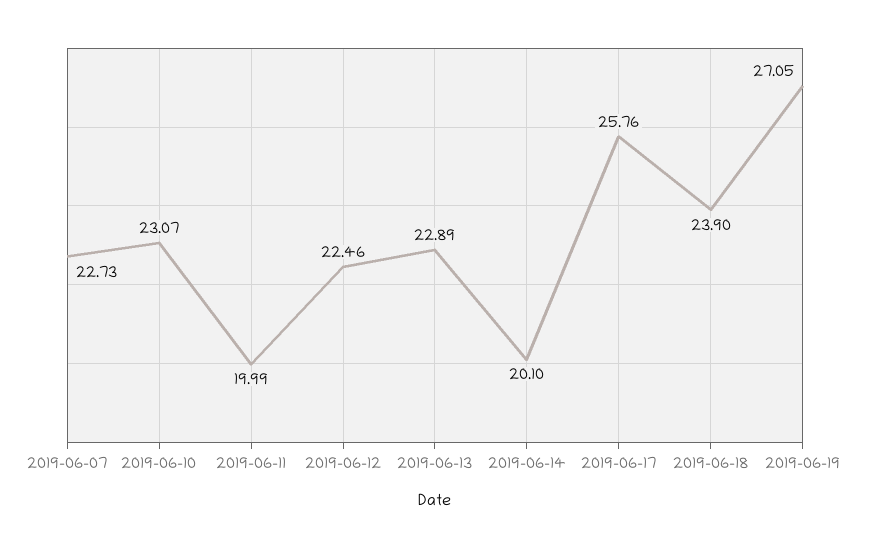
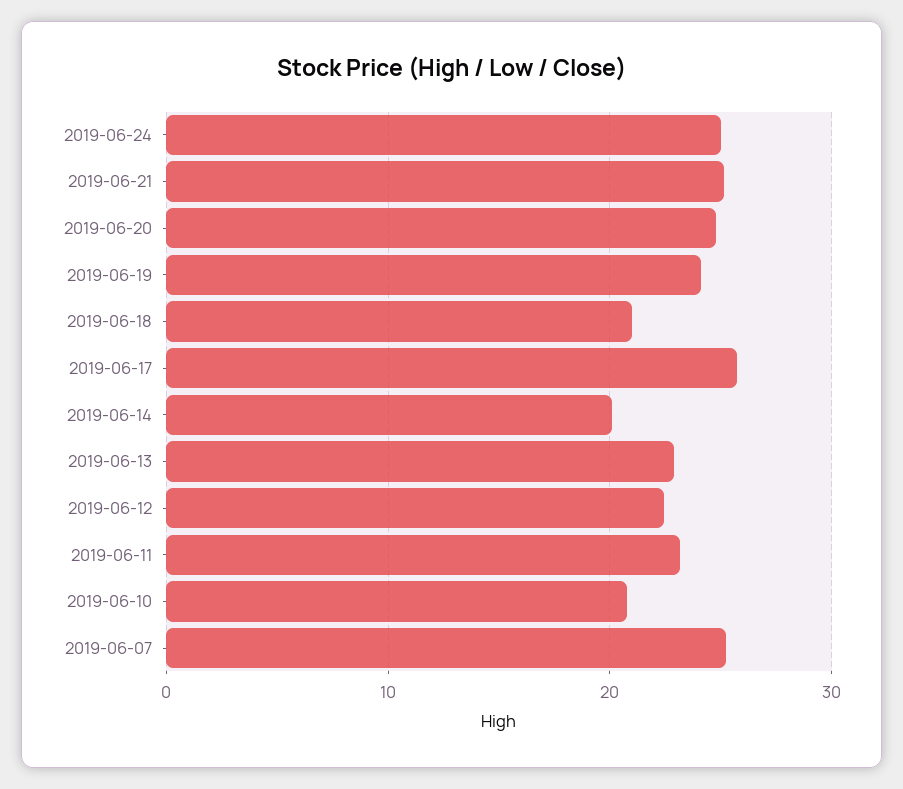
2019-06-07: 22.73 -> 25
2019-06-10: 23.07 -> 21
2019-06-11: 19.99 -> 23
2019-06-18: 23.9 -> 21
2019-06-19: 27.05 -> 24
2019-06-24: none -> 25
2019-06-21: none -> 25
2019-06-20: none -> 25

